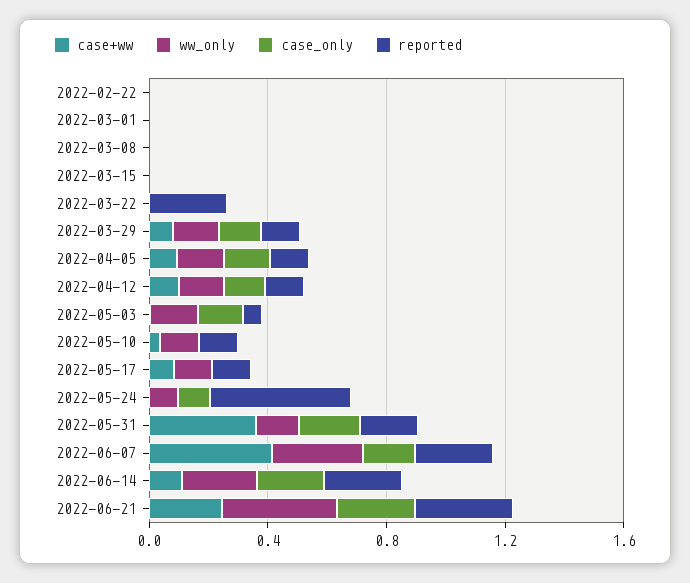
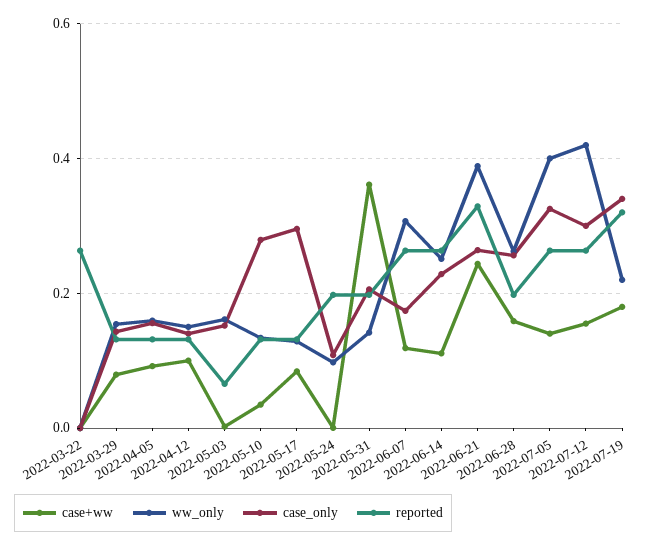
case+ww, 2022-02-22: 0 -> none
ww_only, 2022-02-22: 0 -> none
case_only, 2022-02-22: 0 -> none
reported, 2022-02-22: 0 -> none
case+ww, 2022-03-01: 0 -> none
ww_only, 2022-03-01: 0 -> none
case_only, 2022-03-01: 0 -> none
reported, 2022-03-01: 0 -> none
case+ww, 2022-03-08: 0 -> none
ww_only, 2022-03-08: 0 -> none
case_only, 2022-03-08: 0 -> none
reported, 2022-03-08: 0 -> none
case+ww, 2022-03-15: 0 -> none
ww_only, 2022-03-15: 0 -> none
case_only, 2022-03-15: 0 -> none
reported, 2022-03-15: 0 -> none
case_only, 2022-05-10: 0 -> 0.28
case_only, 2022-05-17: 0 -> 0.3
reported, 2022-05-24: 0.5 -> 0.2
case+ww, 2022-06-07: 0.4 -> 0.12
case+ww, 2022-06-28: none -> 0.16
ww_only, 2022-06-28: none -> 0.26
case_only, 2022-06-28: none -> 0.26
reported, 2022-06-28: none -> 0.2
case+ww, 2022-07-05: none -> 0.14
ww_only, 2022-07-05: none -> 0.4
case_only, 2022-07-05: none -> 0.32
reported, 2022-07-05: none -> 0.26
case+ww, 2022-07-12: none -> 0.16
ww_only, 2022-07-12: none -> 0.42
case_only, 2022-07-12: none -> 0.3
reported, 2022-07-12: none -> 0.26
case+ww, 2022-07-19: none -> 0.18
ww_only, 2022-07-19: none -> 0.22
case_only, 2022-07-19: none -> 0.34
reported, 2022-07-19: none -> 0.32

